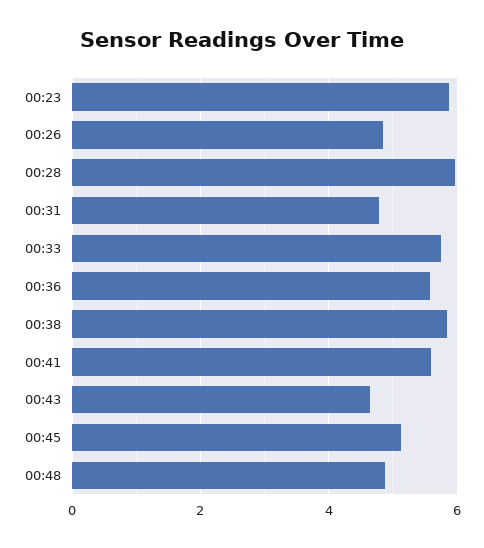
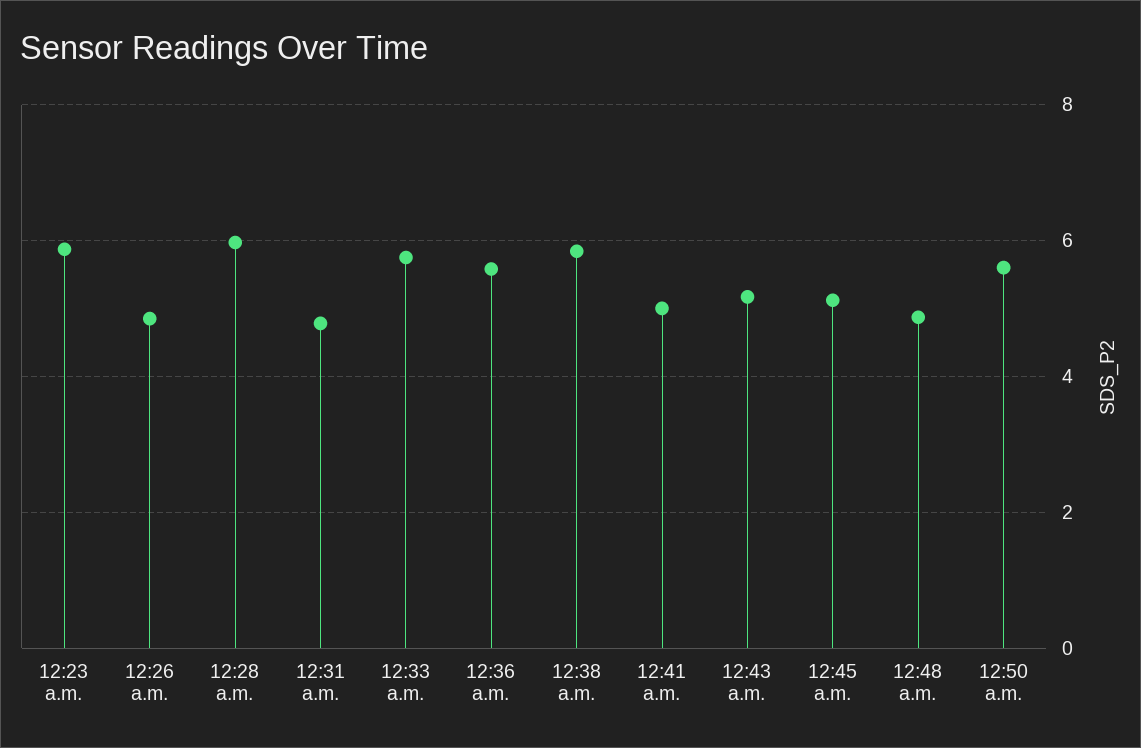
00:41: 5.6 -> 5
00:43: 4.6 -> 5.2
12:50 a.m.: none -> 5.6

